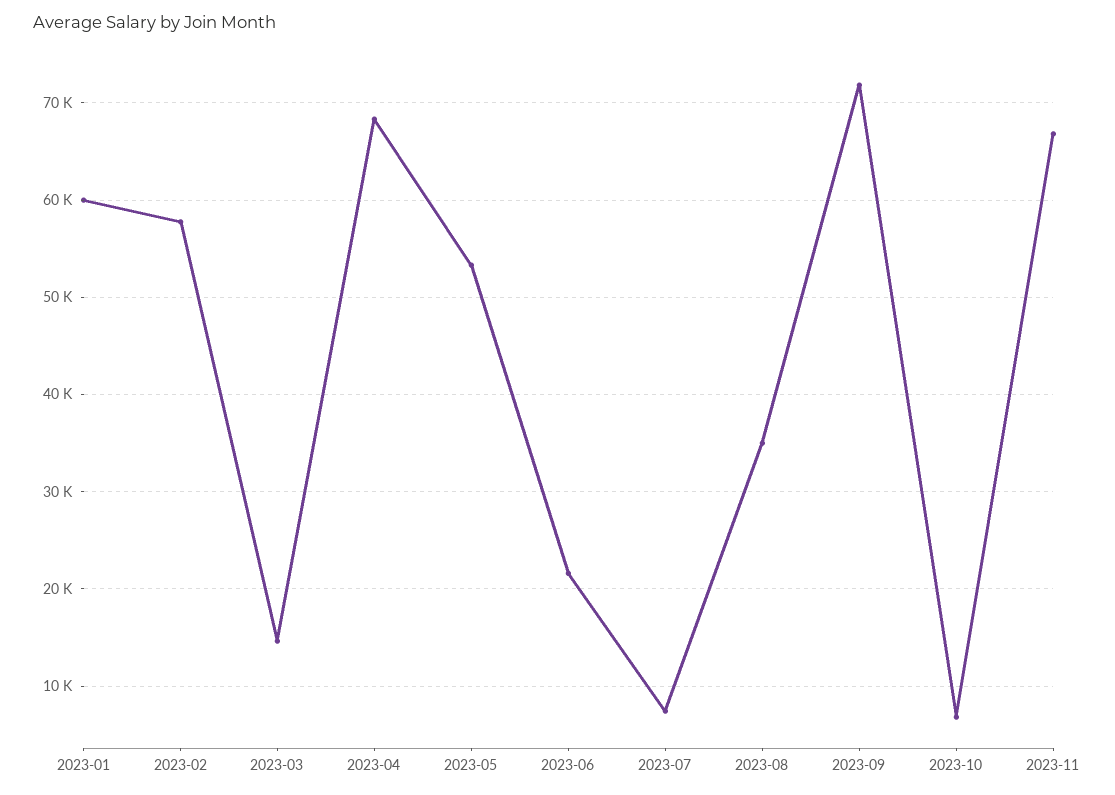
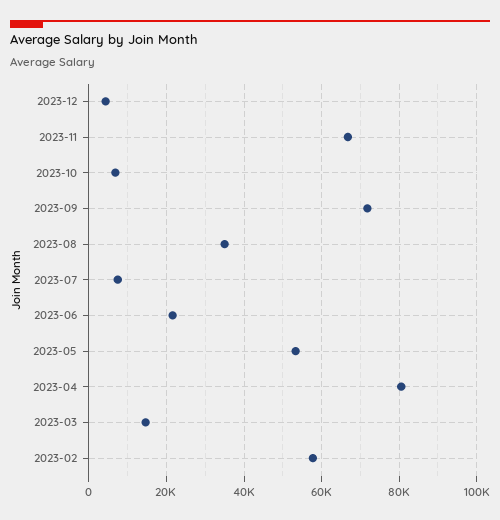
2023-01: 60000 -> none
2023-04: 68000 -> 80000
2023-12: none -> 4000

